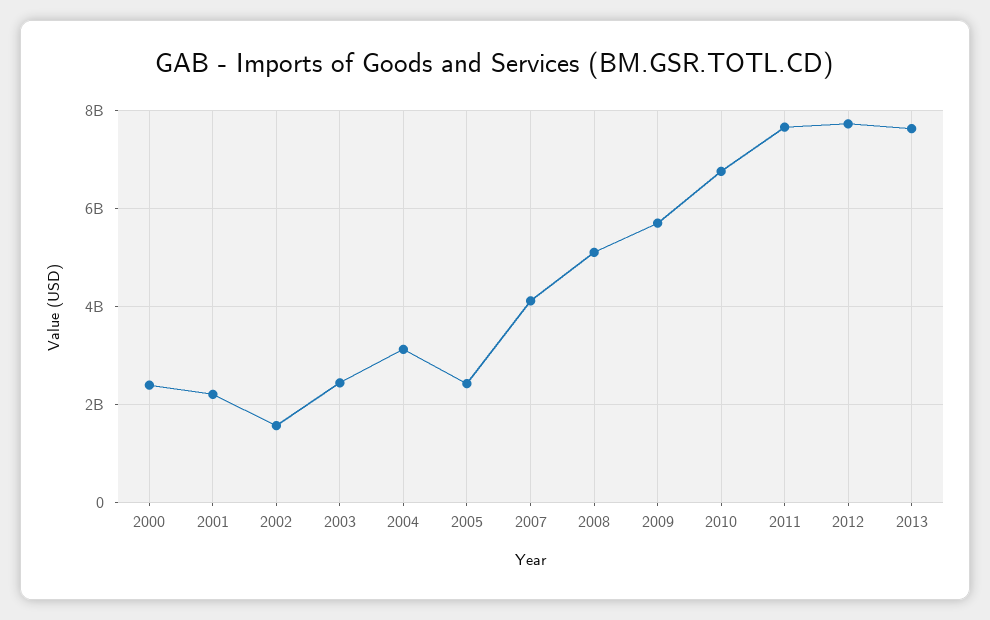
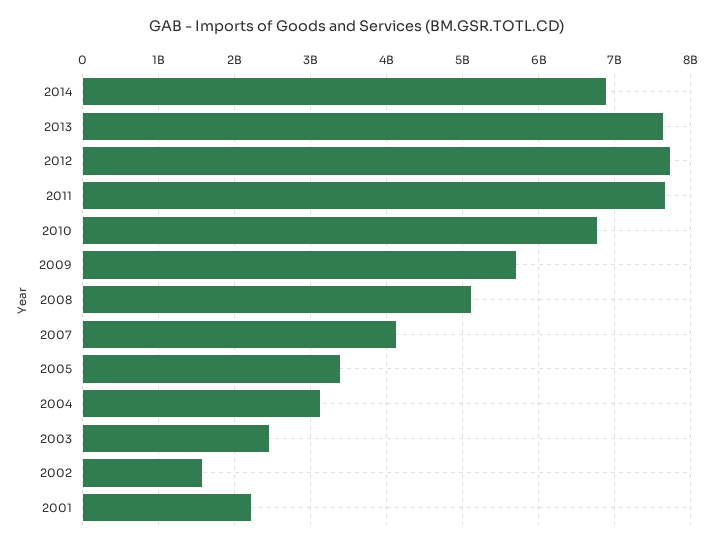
2000: 2400000000 -> none
2005: 2400000000 -> 3400000000
2014: none -> 6900000000

